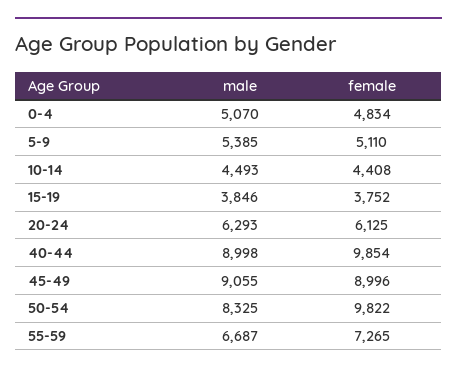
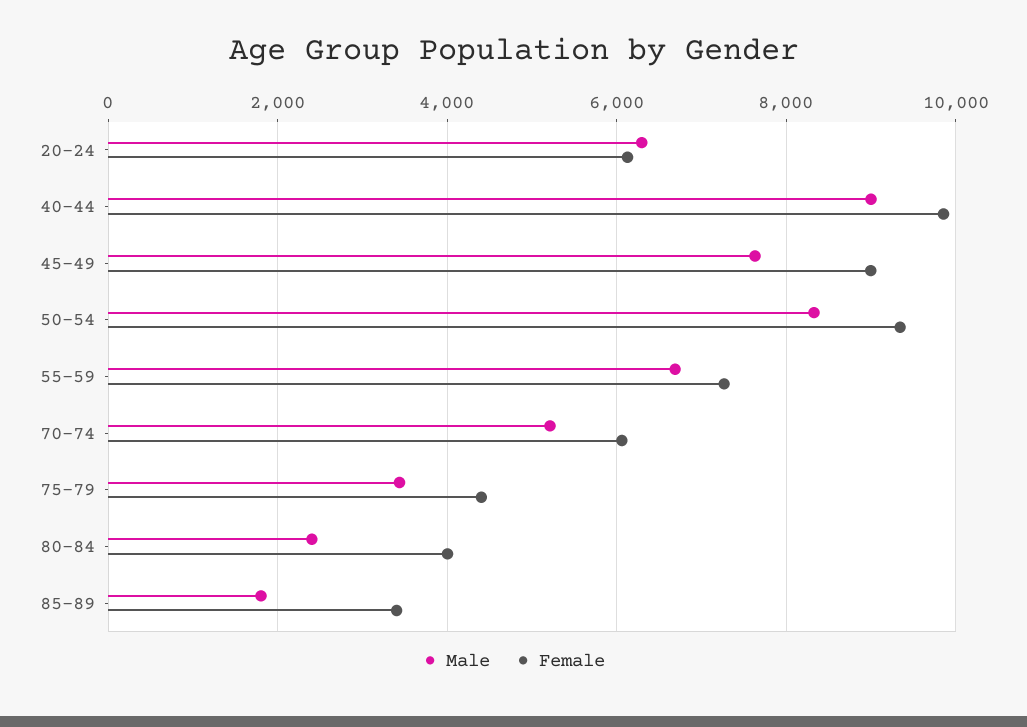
male, 0-4: 5070 -> none
female, 0-4: 4834 -> none
male, 5-9: 5385 -> none
female, 5-9: 5110 -> none
male, 10-14: 4493 -> none
female, 10-14: 4408 -> none
male, 15-19: 3846 -> none
female, 15-19: 3752 -> none
male, 45-49: 9055 -> 7600
female, 50-54: 9822 -> 9400
male, 70-74: none -> 5200
female, 70-74: none -> 6000
male, 75-79: none -> 3400
female, 75-79: none -> 4400
male, 80-84: none -> 2400
female, 80-84: none -> 4000
male, 85-89: none -> 1800
female, 85-89: none -> 3400

